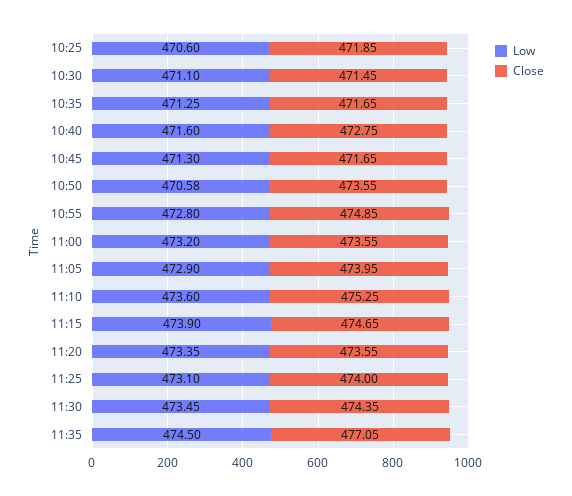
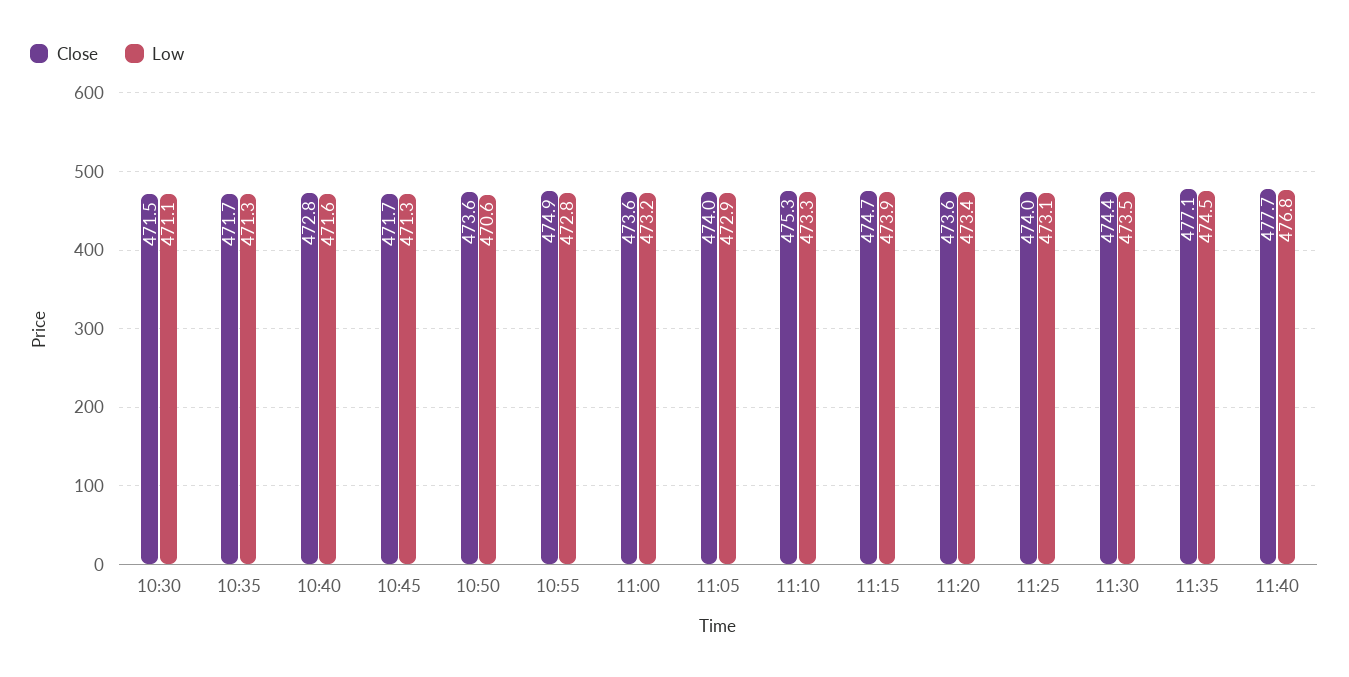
Low, 10:25: 470.6 -> none
Close, 10:25: 471.85 -> none
Low, 11:10: 473.6 -> 473.3
Close, 11:40: none -> 477.7
Low, 11:40: none -> 476.8

